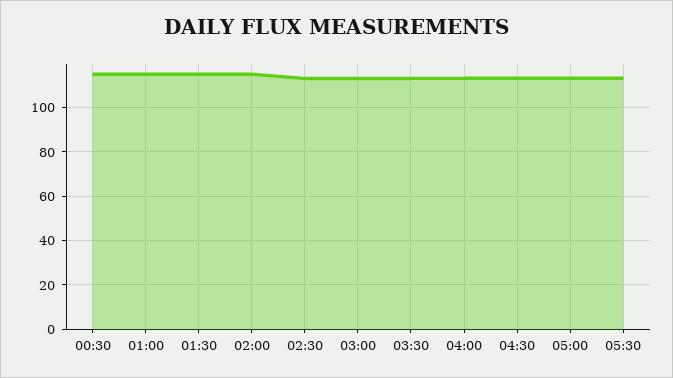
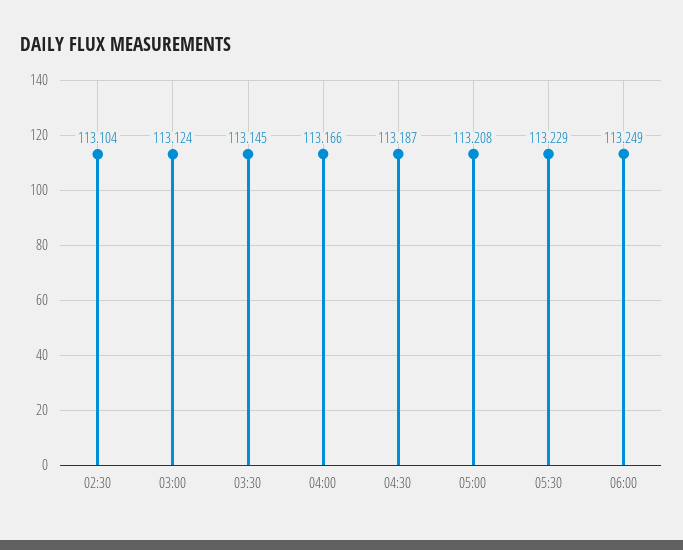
00:30: 115 -> none
01:00: 115 -> none
01:30: 115 -> none
02:00: 115 -> none
06:00: none -> 113.249

